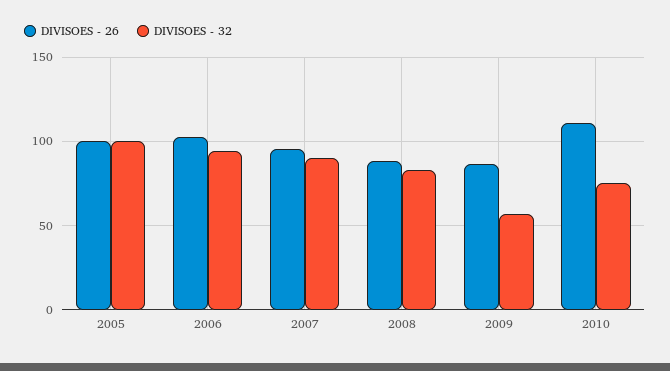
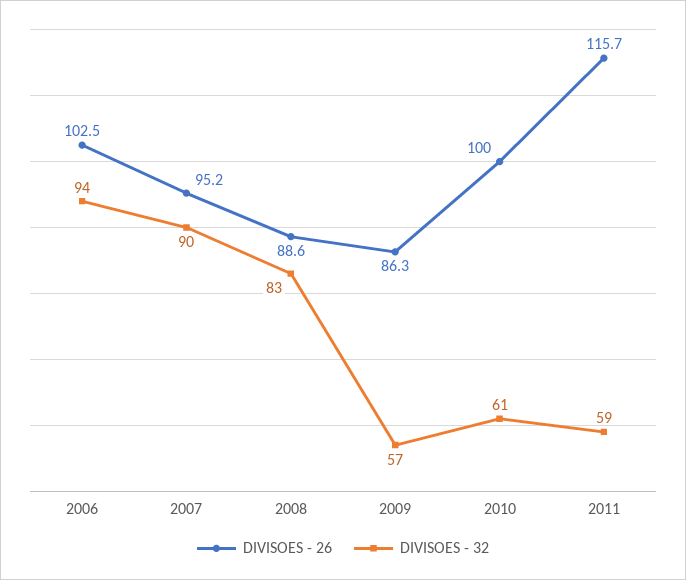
DIVISOES - 26, 2005: 100 -> none
DIVISOES - 32, 2005: 100 -> none
DIVISOES - 26, 2010: 110 -> 100
DIVISOES - 32, 2010: 75 -> 61
DIVISOES - 26, 2011: none -> 115.7
DIVISOES - 32, 2011: none -> 59

